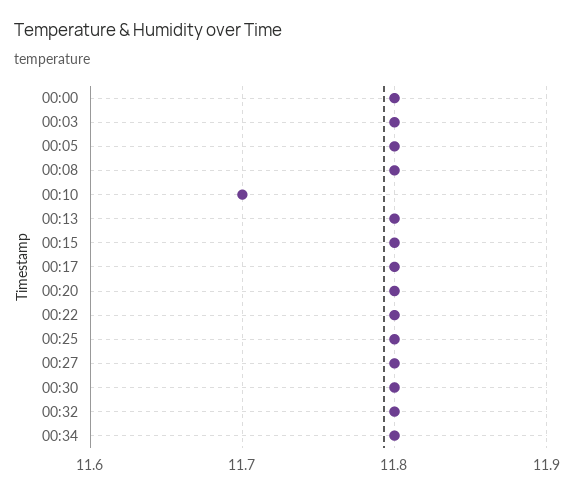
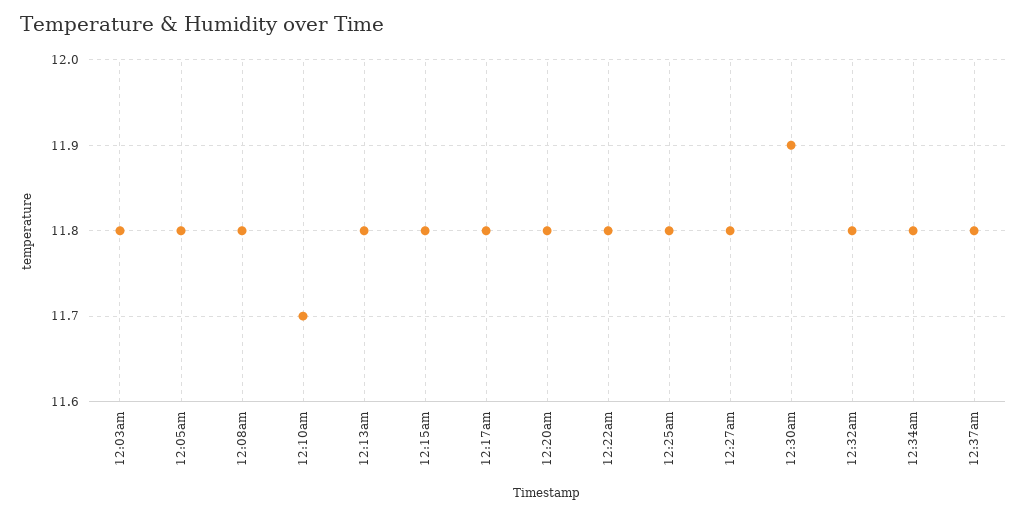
00:00: 11.8 -> none
00:30: 11.8 -> 11.9
12:37am: none -> 11.8

